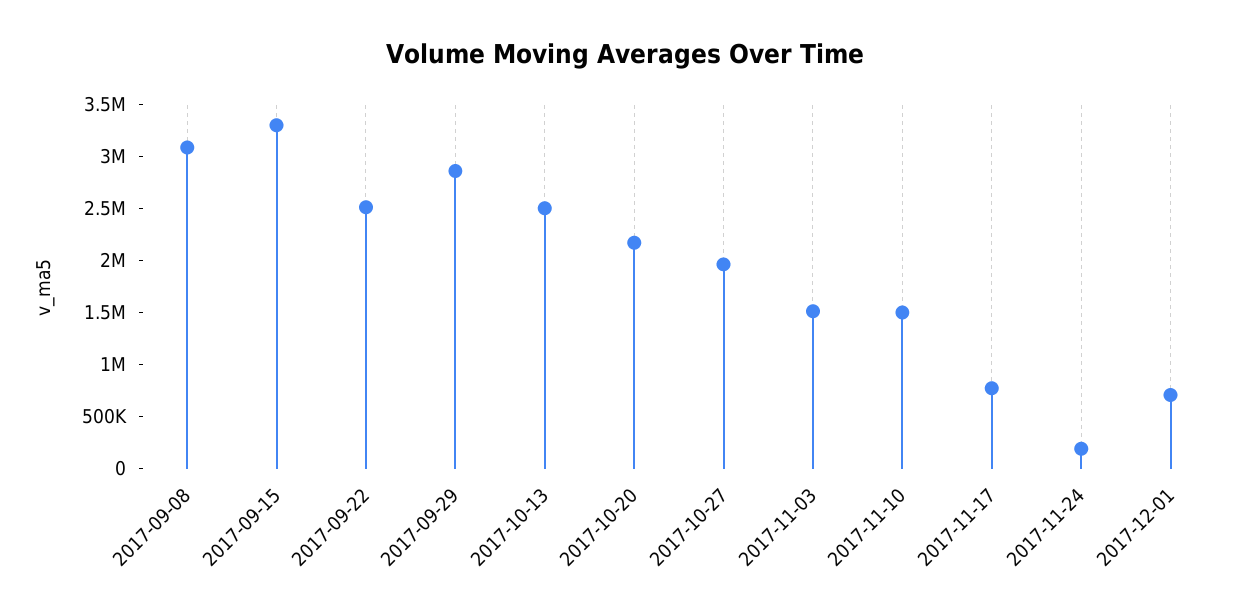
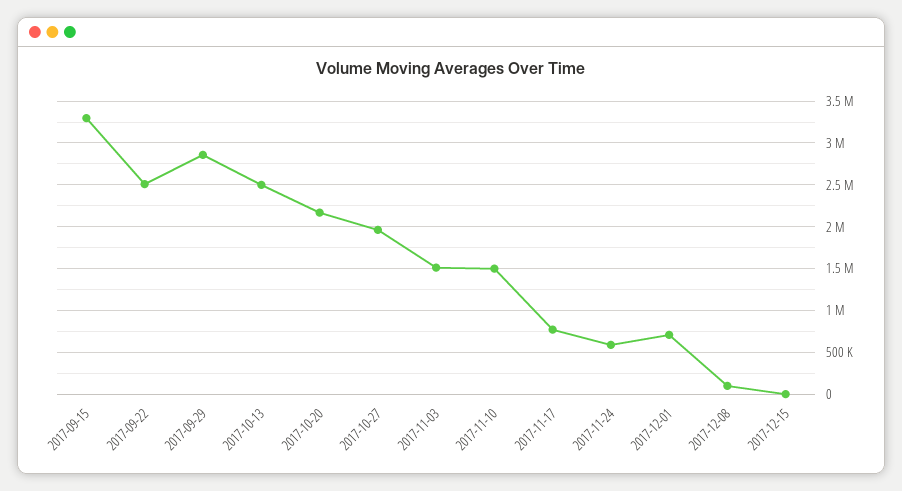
2017-09-08: 3100000 -> none
2017-11-24: 200000 -> 600000
2017-12-08: none -> 100000
2017-12-15: none -> 0

